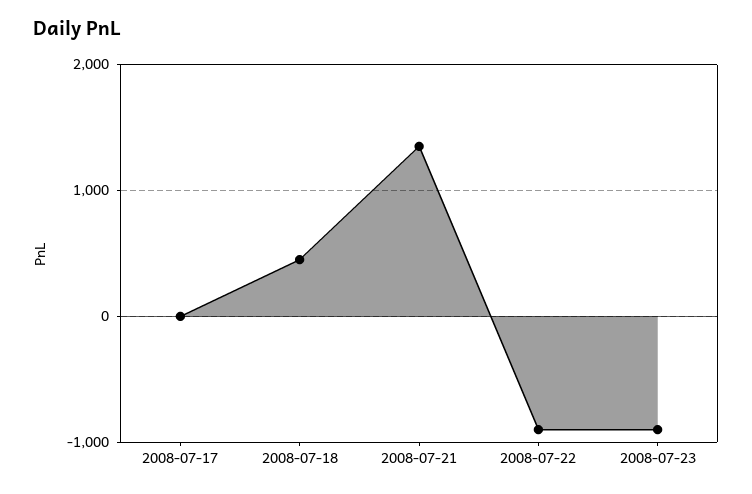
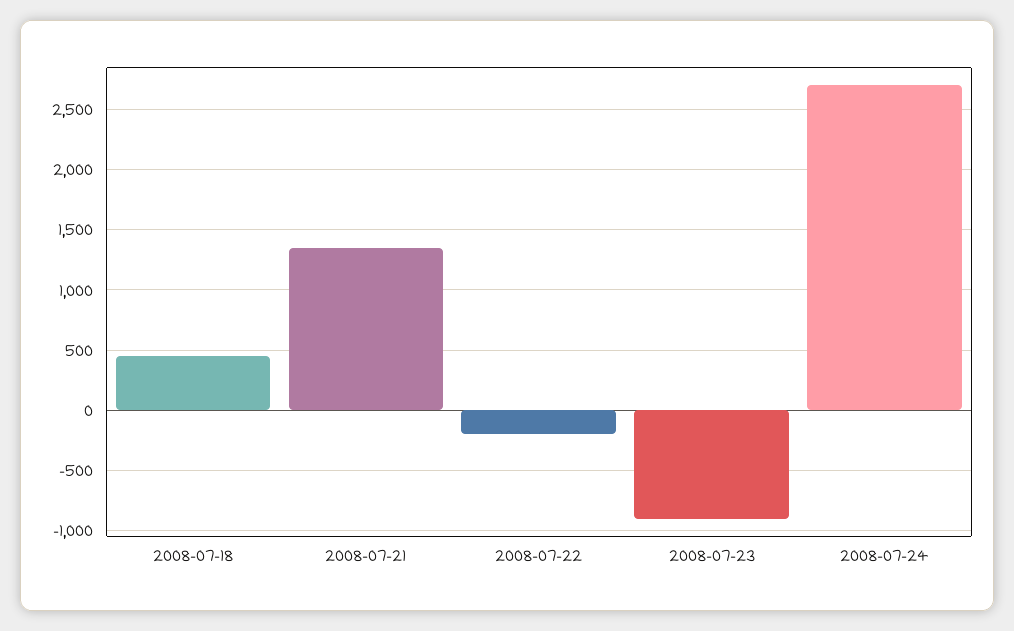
2008-07-17: 0 -> none
2008-07-22: -900 -> -200
2008-07-24: none -> 2700

